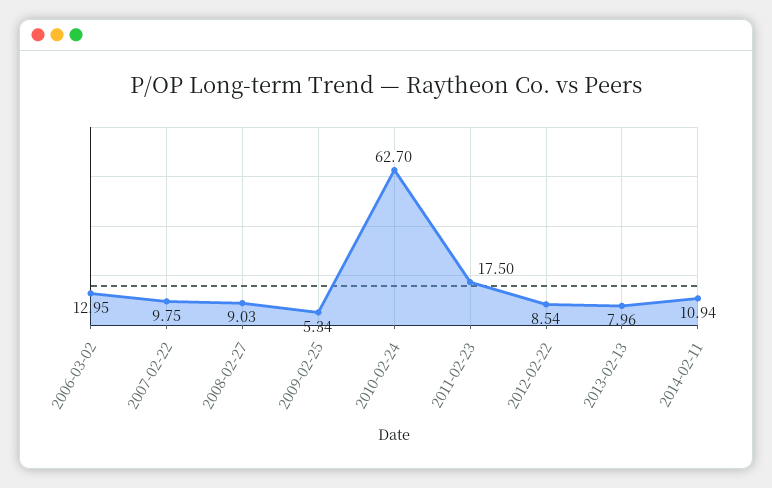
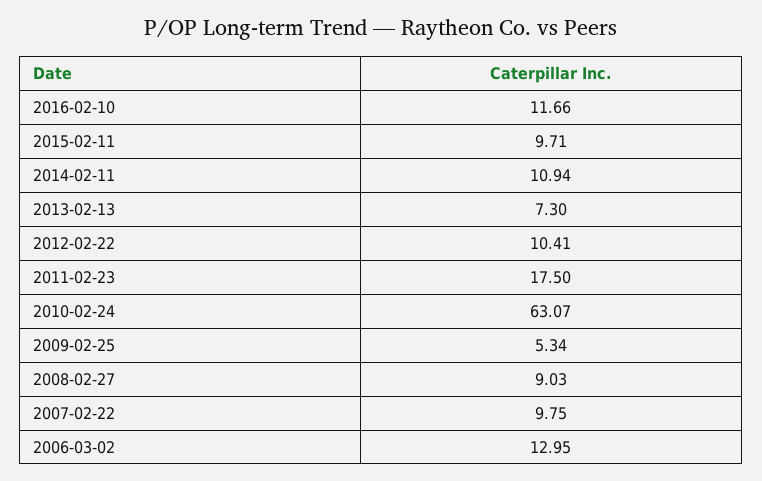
2010-02-24: 62.7 -> 63.07
2012-02-22: 8.54 -> 10.41
2013-02-13: 7.96 -> 7.3
2016-02-10: none -> 11.66
2015-02-11: none -> 9.71

